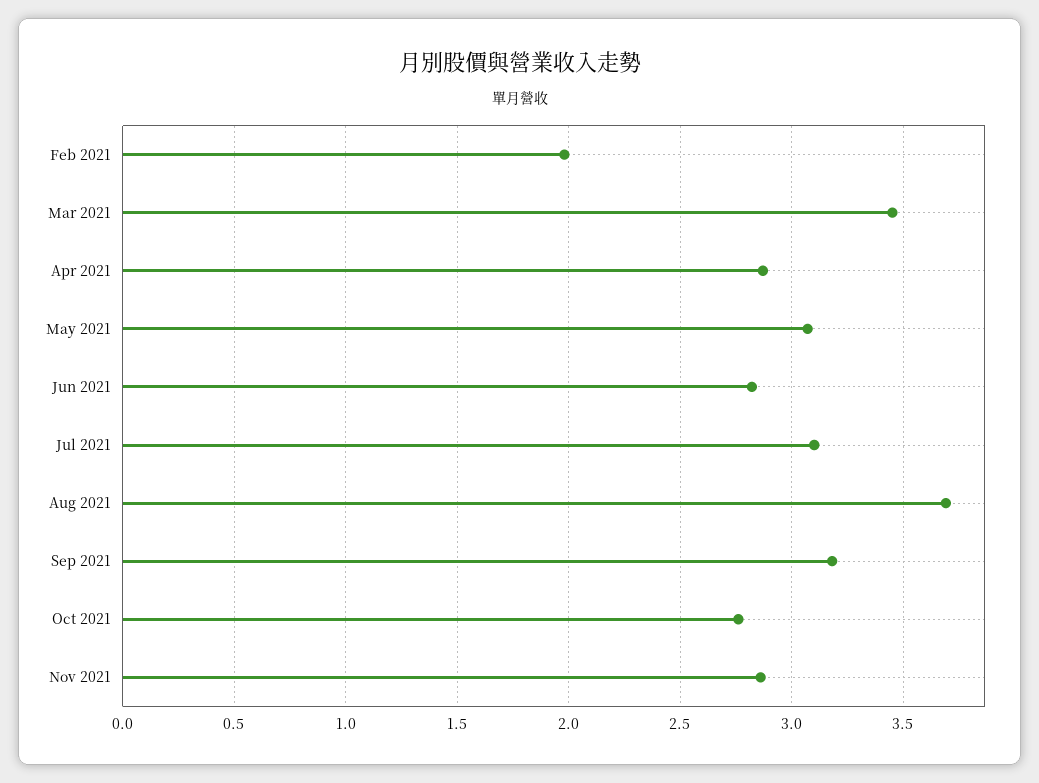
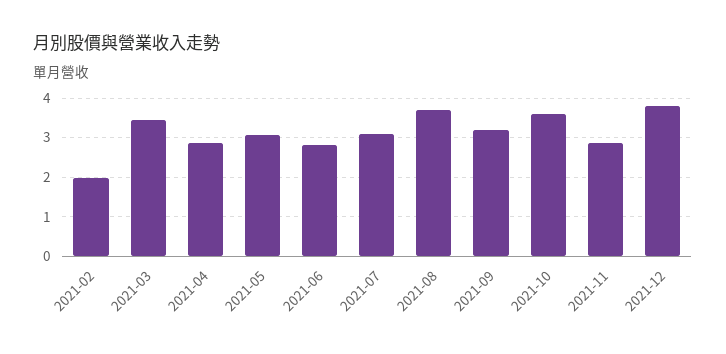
Oct 2021: 2.75 -> 3.6
2021-12: none -> 3.8

